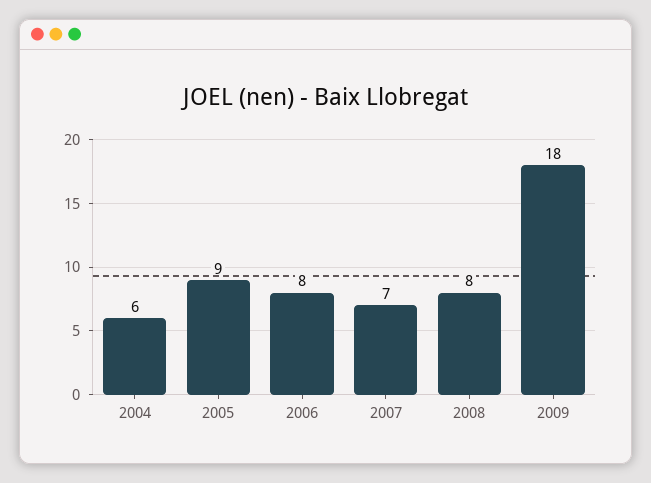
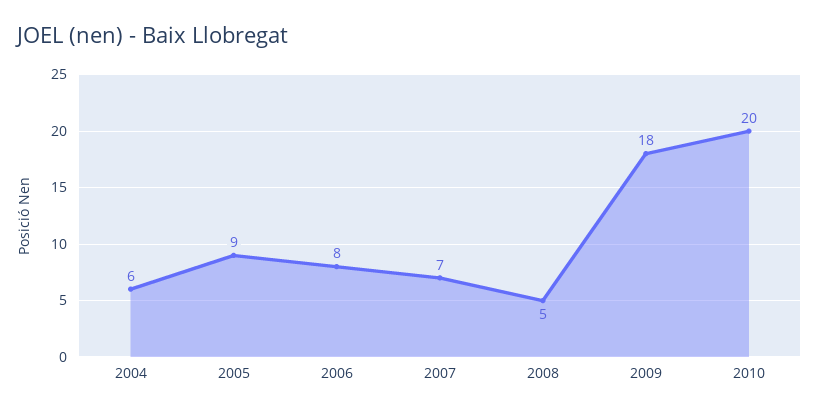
2008: 8 -> 5
2010: none -> 20

